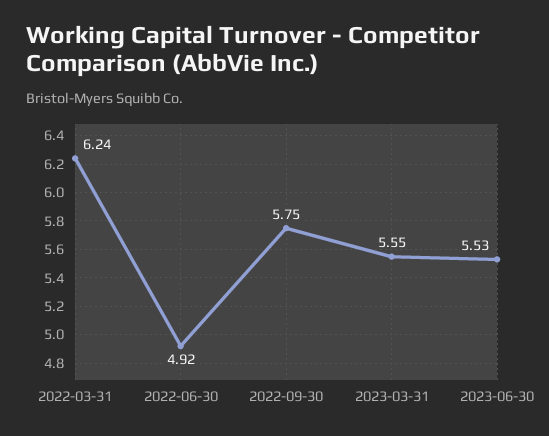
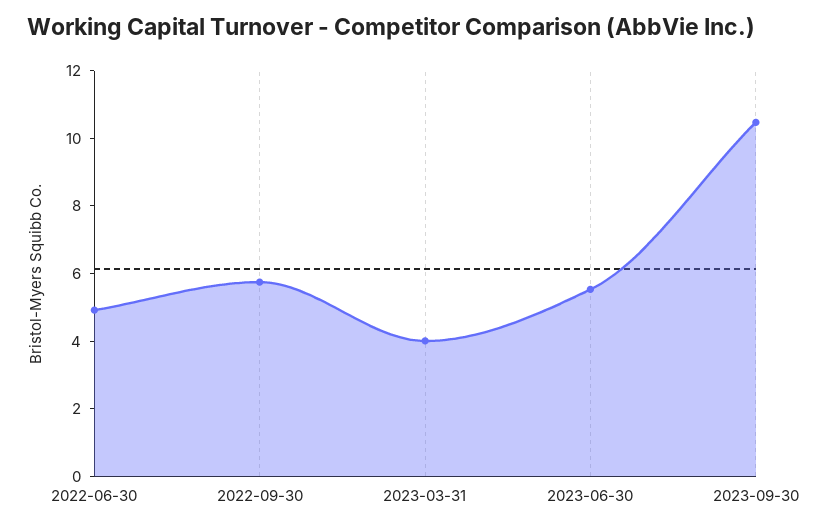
2022-03-31: 6.24 -> none
2023-03-31: 5.55 -> 4
2023-09-30: none -> 10.5

